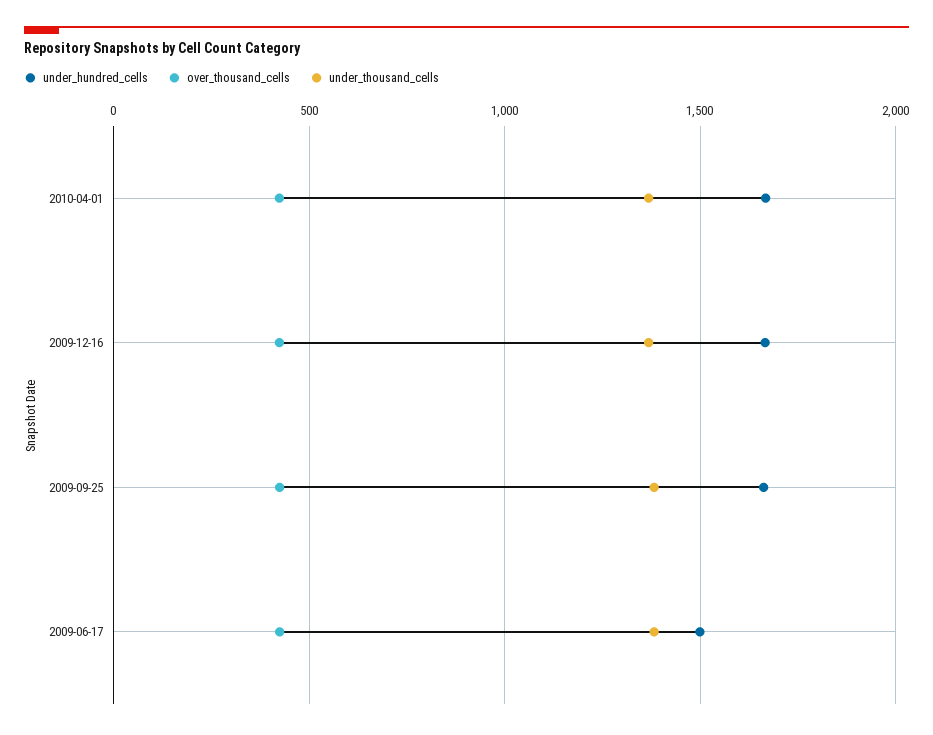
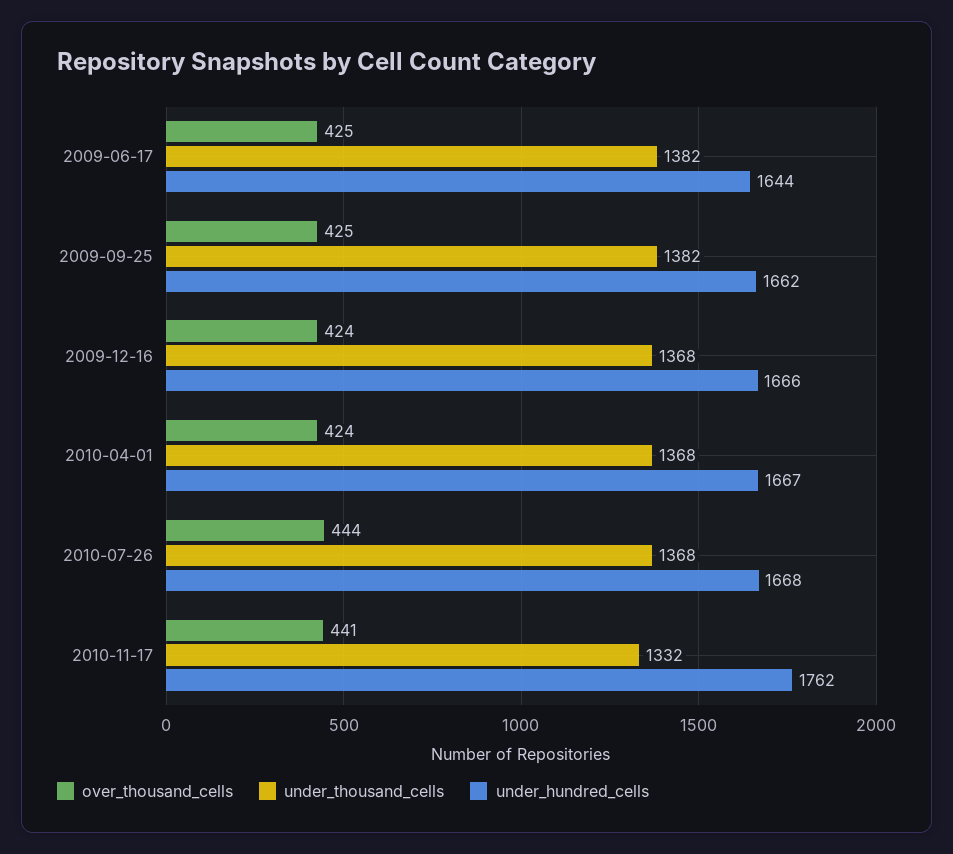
under_hundred_cells, 2009-06-17: 1500 -> 1644
over_thousand_cells, 2010-07-26: none -> 444
under_thousand_cells, 2010-07-26: none -> 1368
under_hundred_cells, 2010-07-26: none -> 1668
over_thousand_cells, 2010-11-17: none -> 441
under_thousand_cells, 2010-11-17: none -> 1332
under_hundred_cells, 2010-11-17: none -> 1762

